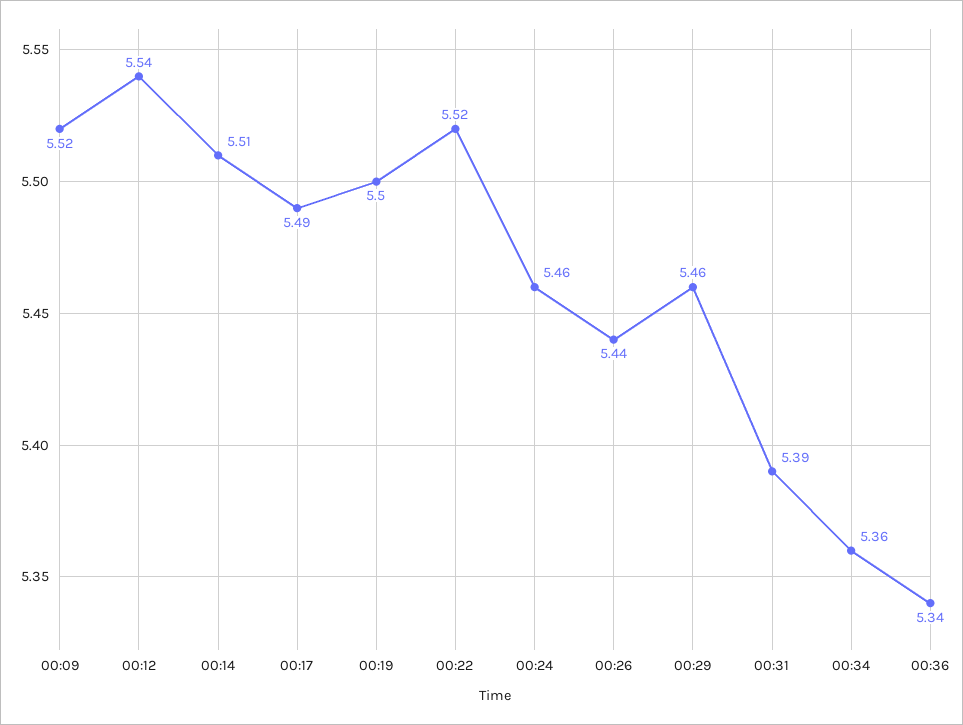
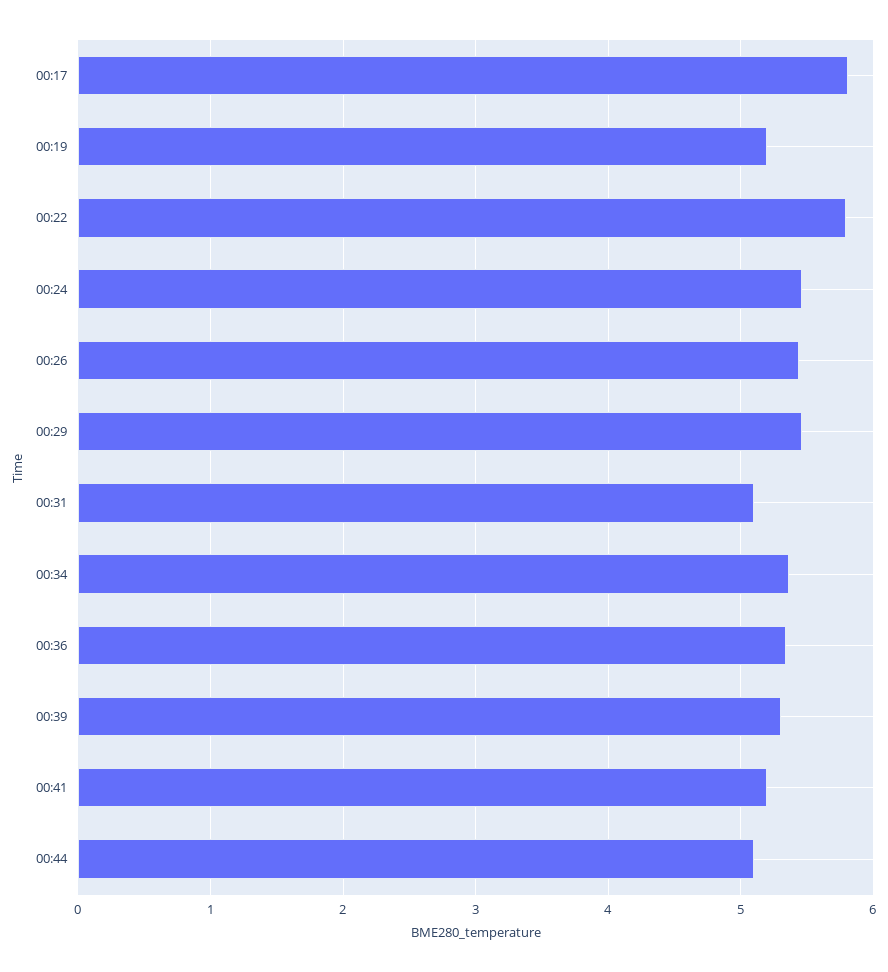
00:09: 5.52 -> none
00:12: 5.54 -> none
00:14: 5.51 -> none
00:17: 5.49 -> 5.8
00:19: 5.5 -> 5.2
00:22: 5.52 -> 5.8
00:31: 5.39 -> 5.1
00:39: none -> 5.3
00:41: none -> 5.2
00:44: none -> 5.1

